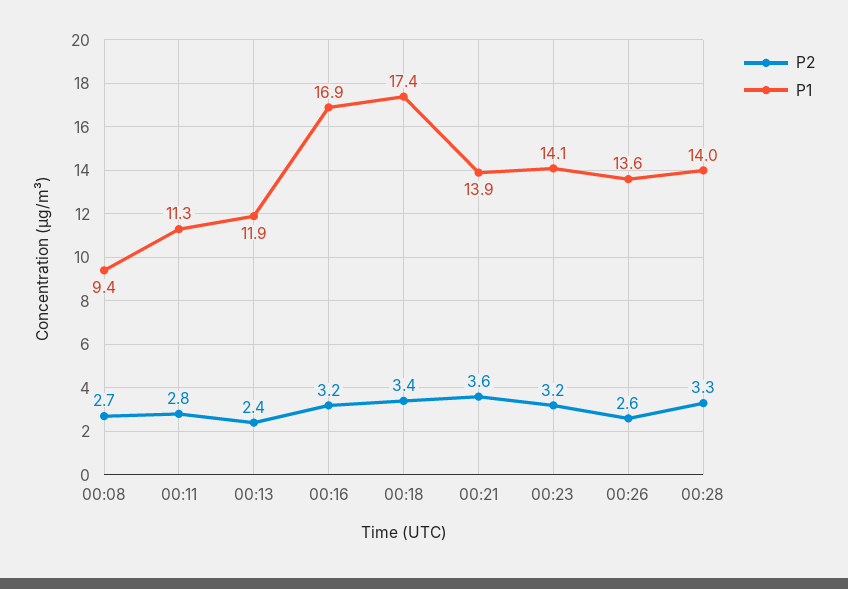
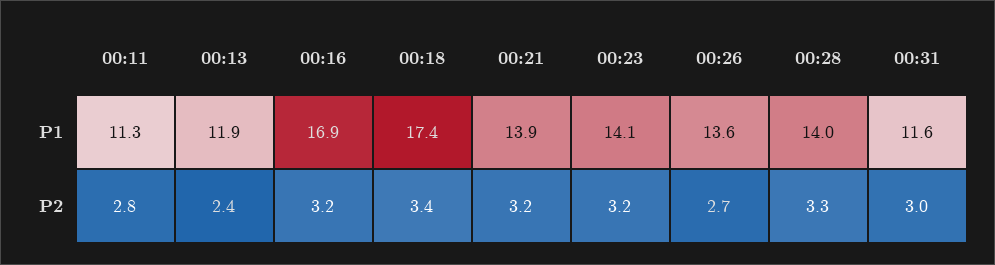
P2, 00:08: 2.7 -> none
P1, 00:08: 9.4 -> none
P2, 00:21: 3.6 -> 3.2
P2, 00:26: 2.6 -> 2.7
P1, 00:31: none -> 11.6
P2, 00:31: none -> 3

